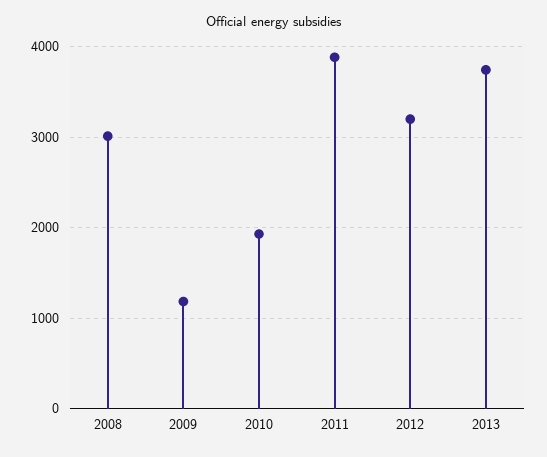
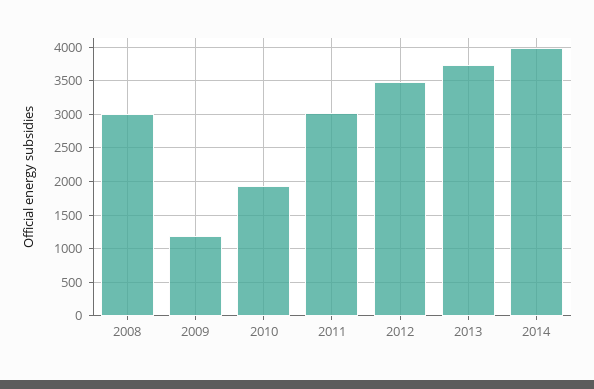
2011: 3900 -> 3000
2012: 3200 -> 3500
2014: none -> 4000

